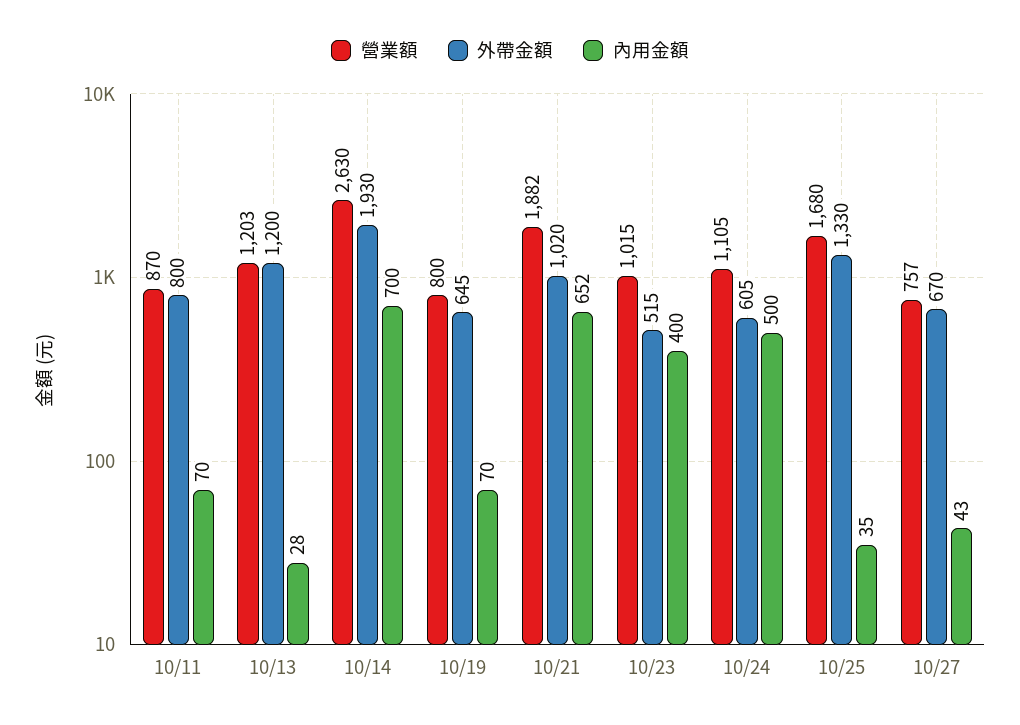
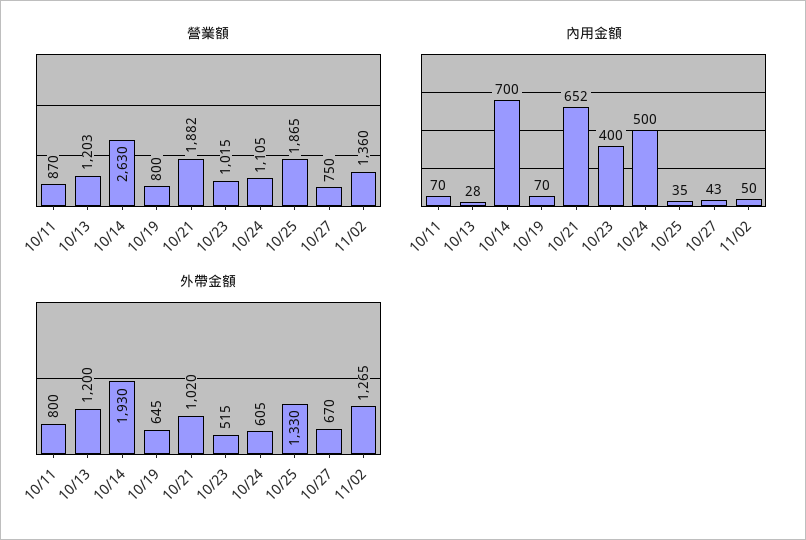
營業額, 10/25: 1680 -> 1865
營業額, 10/27: 757 -> 750
營業額, 11/02: none -> 1360
內用金額, 11/02: none -> 50
外帶金額, 11/02: none -> 1265

